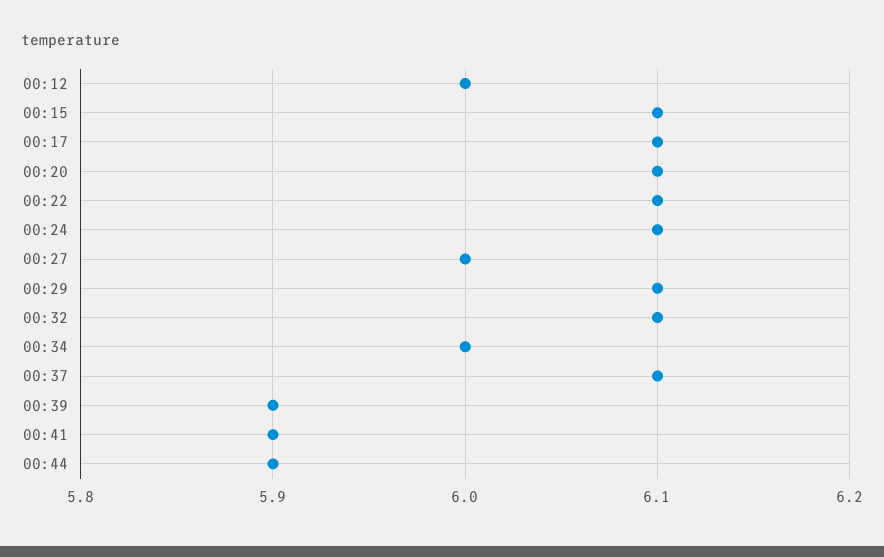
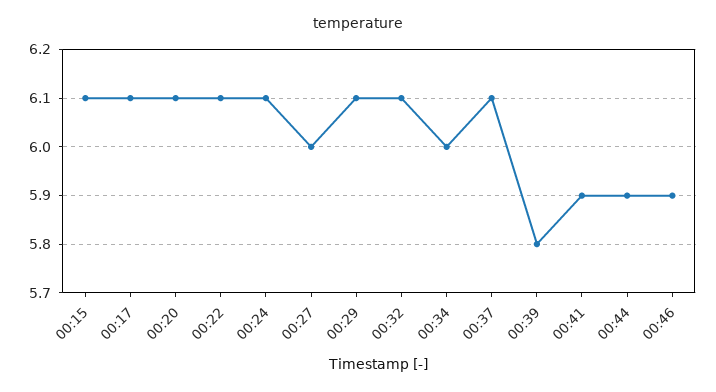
00:12: 6 -> none
00:39: 5.9 -> 5.8
00:46: none -> 5.9

